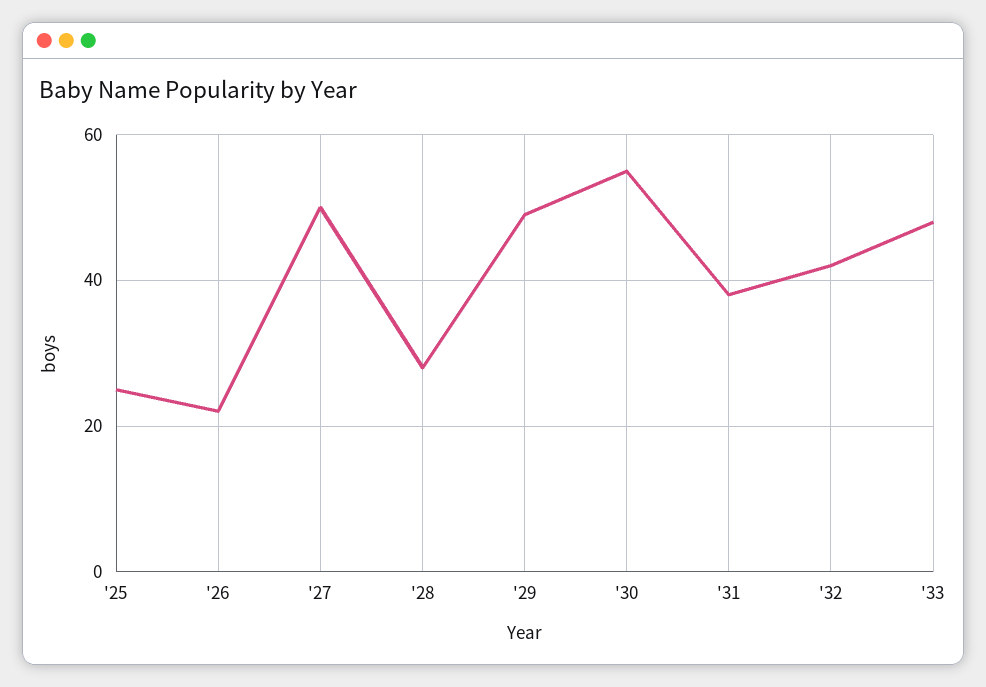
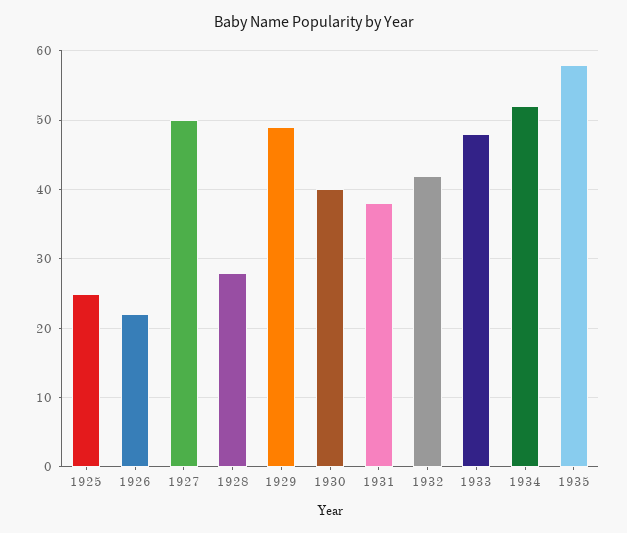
'30: 55 -> 40
1934: none -> 52
1935: none -> 58

